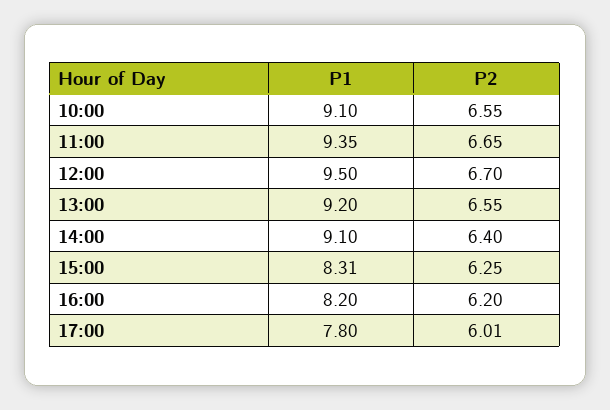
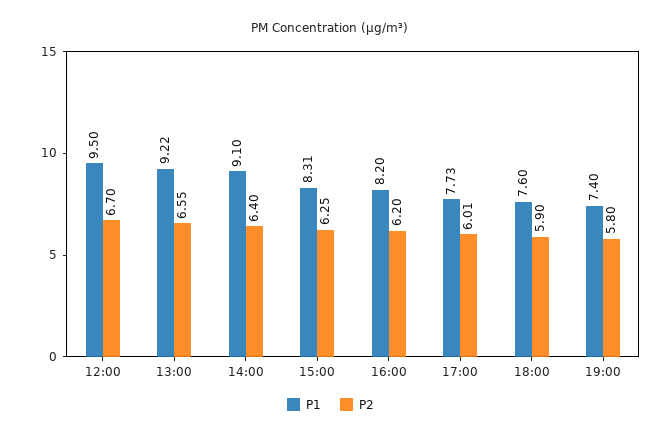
P1, 10:00: 9.1 -> none
P2, 10:00: 6.55 -> none
P1, 11:00: 9.35 -> none
P2, 11:00: 6.65 -> none
P1, 13:00: 9.2 -> 9.22
P1, 17:00: 7.8 -> 7.73
P1, 18:00: none -> 7.6
P2, 18:00: none -> 5.9
P1, 19:00: none -> 7.4
P2, 19:00: none -> 5.8

